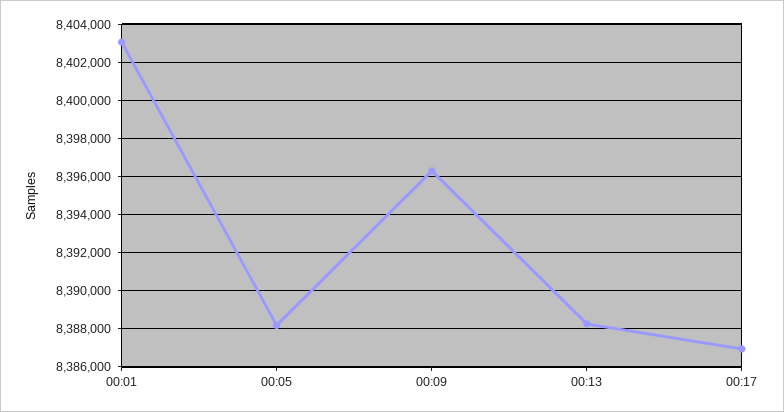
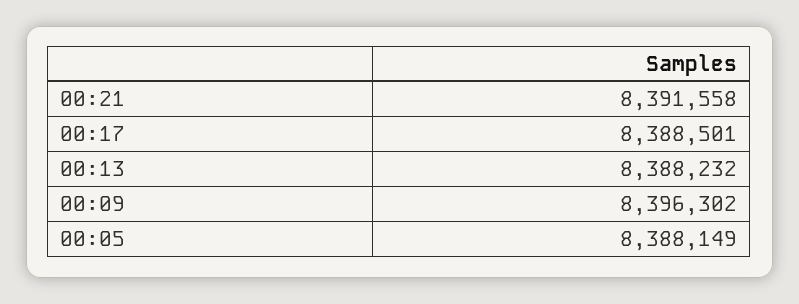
00:01: 8403000 -> none
00:17: 8387000 -> 8388501
00:21: none -> 8391558

